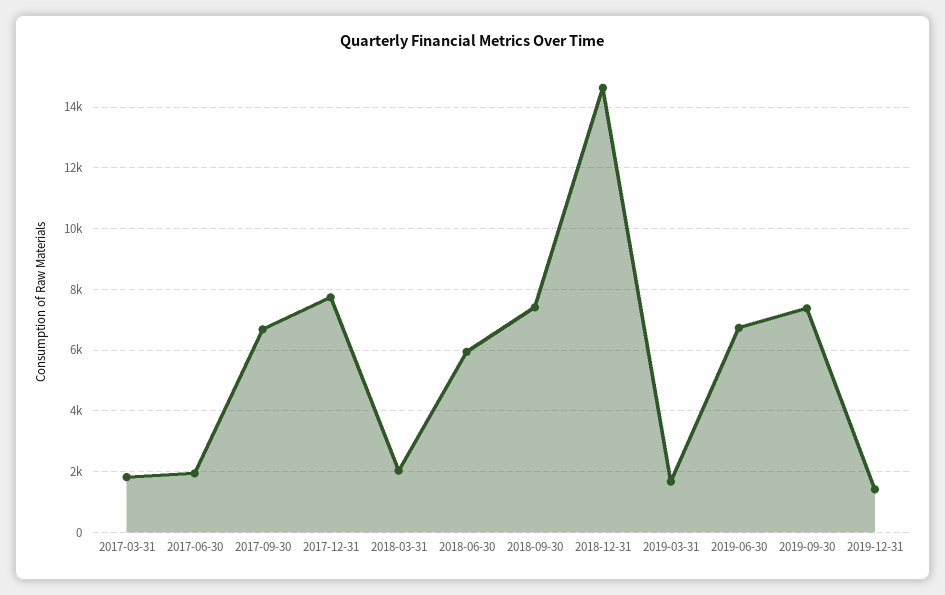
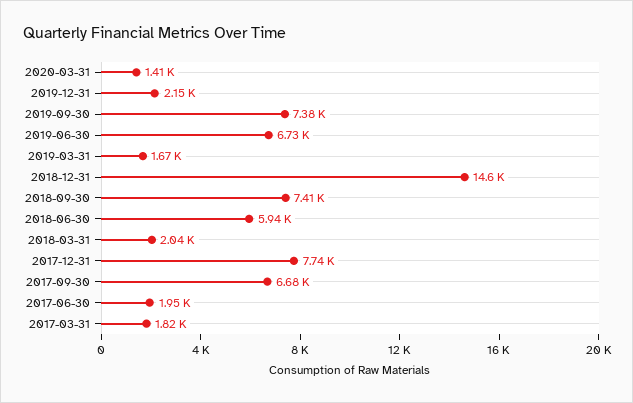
2019-12-31: 1400 -> 2150
2020-03-31: none -> 1410

